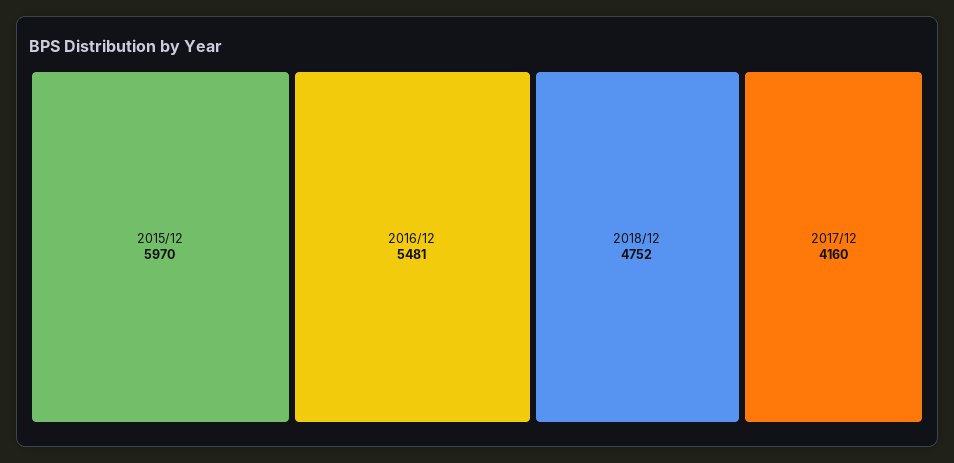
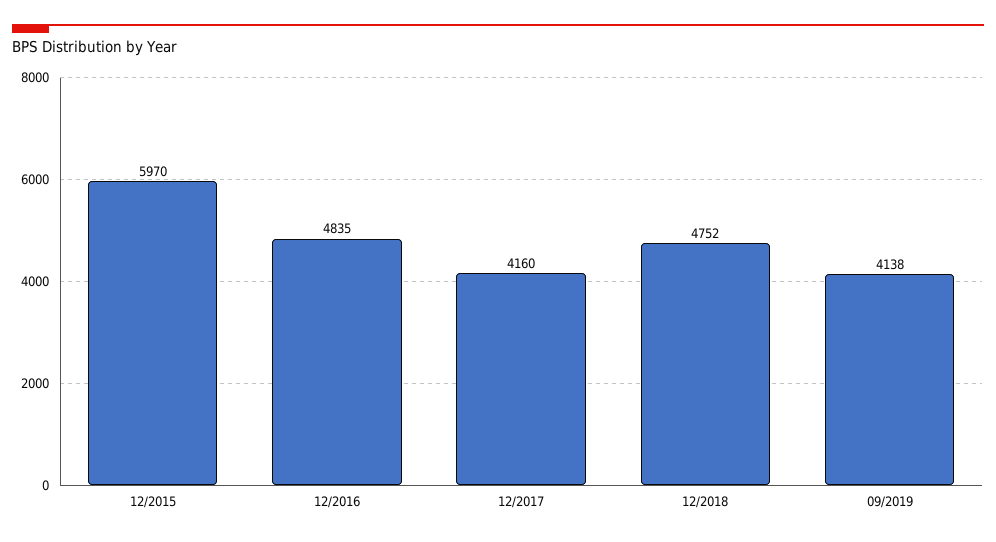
2016/12: 5481 -> 4835
09/2019: none -> 4138

